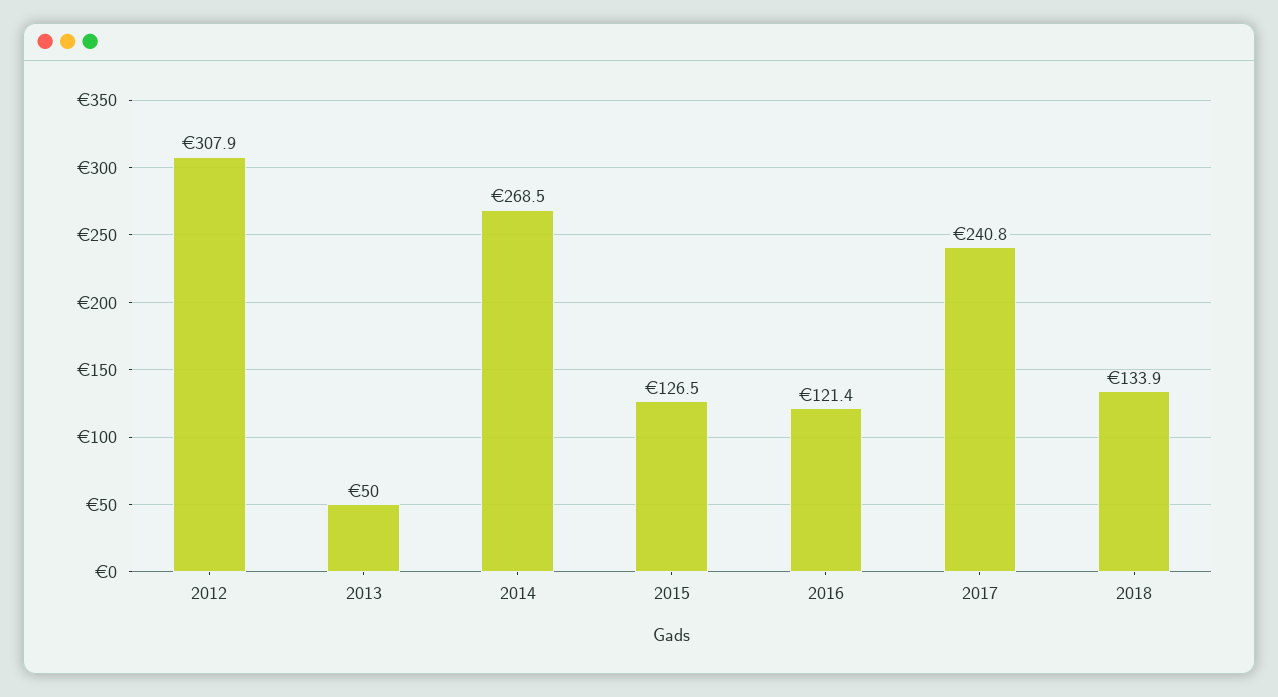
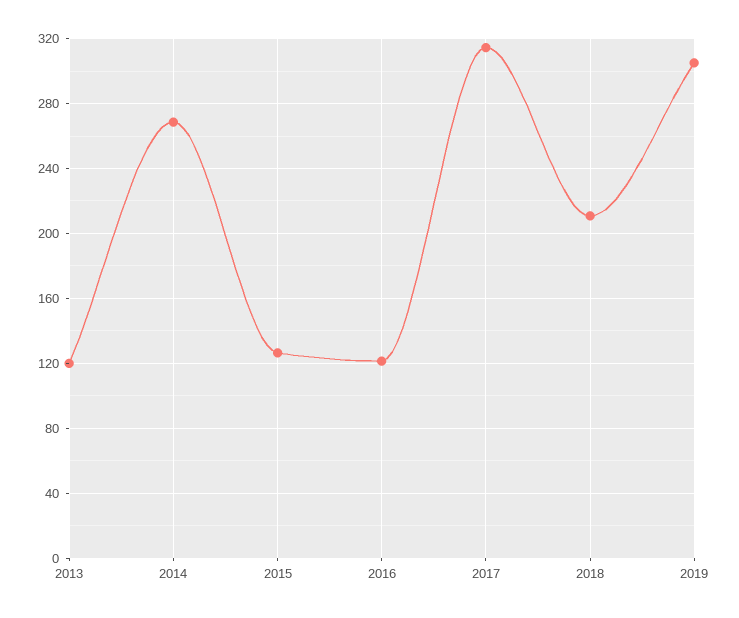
2012: 307.9 -> none
2013: 50 -> 120
2017: 240.8 -> 315
2018: 133.9 -> 210
2019: none -> 305

